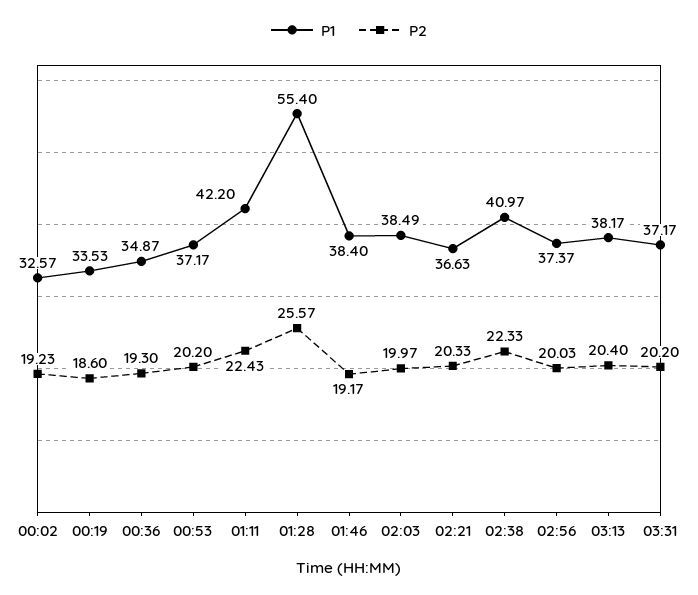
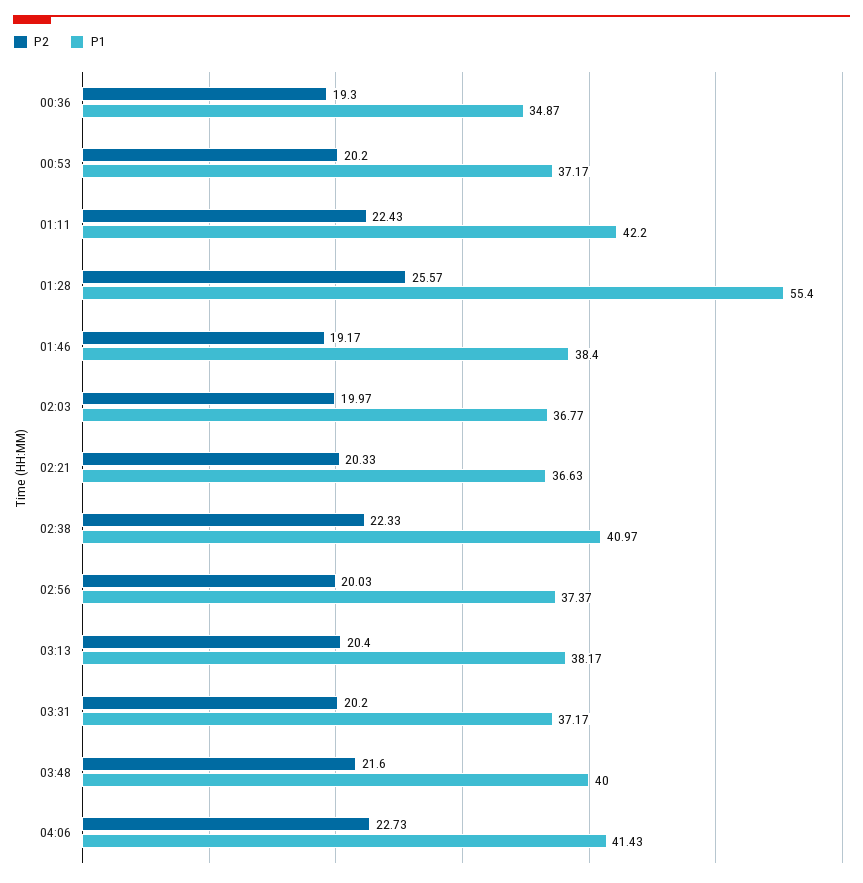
P1, 00:02: 32.57 -> none
P2, 00:02: 19.23 -> none
P1, 00:19: 33.53 -> none
P2, 00:19: 18.6 -> none
P1, 02:03: 38.49 -> 36.77
P2, 03:48: none -> 21.6
P1, 03:48: none -> 40
P2, 04:06: none -> 22.73
P1, 04:06: none -> 41.43

